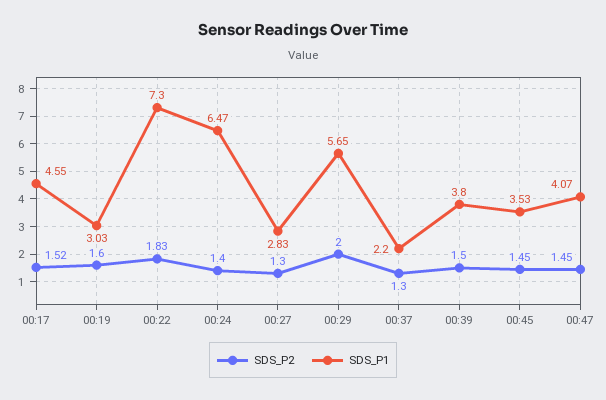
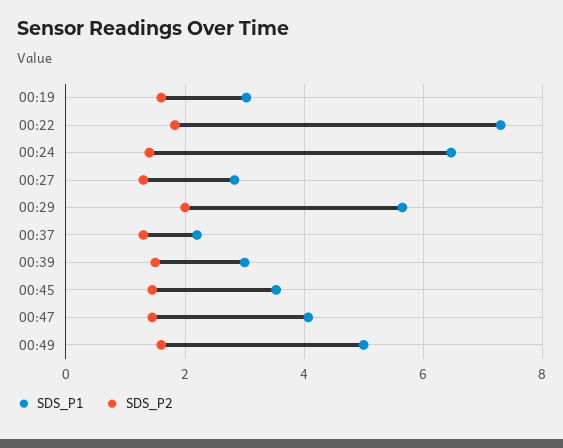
SDS_P2, 00:17: 1.52 -> none
SDS_P1, 00:17: 4.55 -> none
SDS_P1, 00:39: 3.8 -> 3
SDS_P1, 00:49: none -> 5
SDS_P2, 00:49: none -> 1.6

